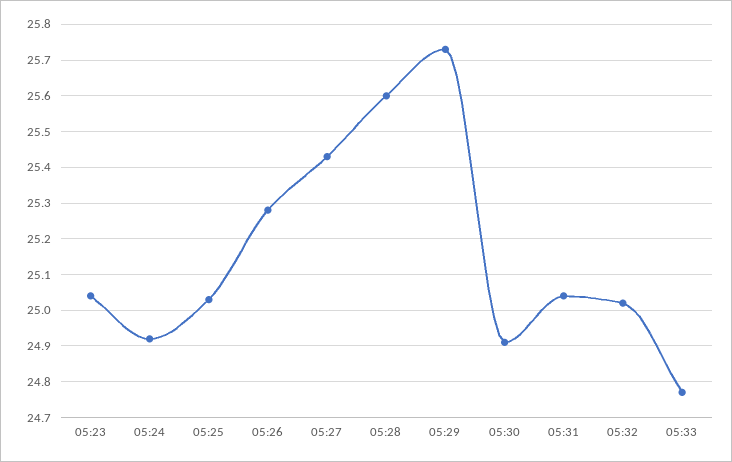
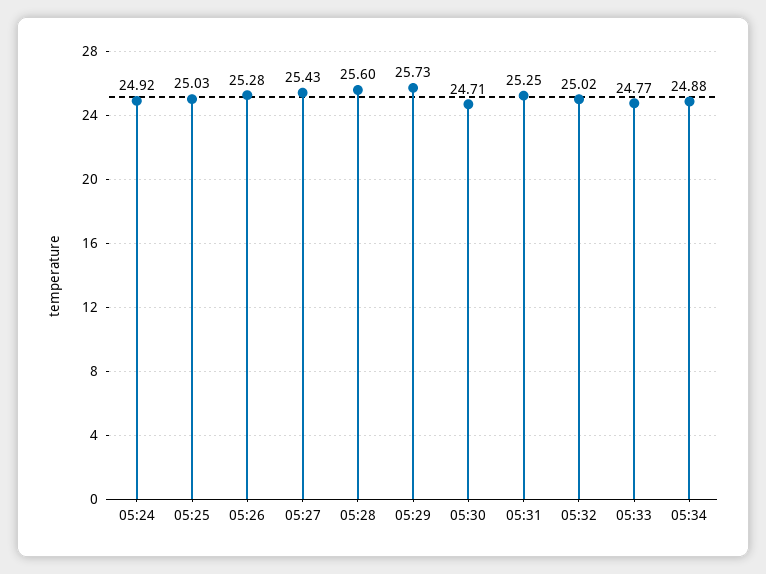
05:23: 25.05 -> none
05:30: 24.9 -> 24.71
05:31: 25.05 -> 25.25
05:34: none -> 24.88

